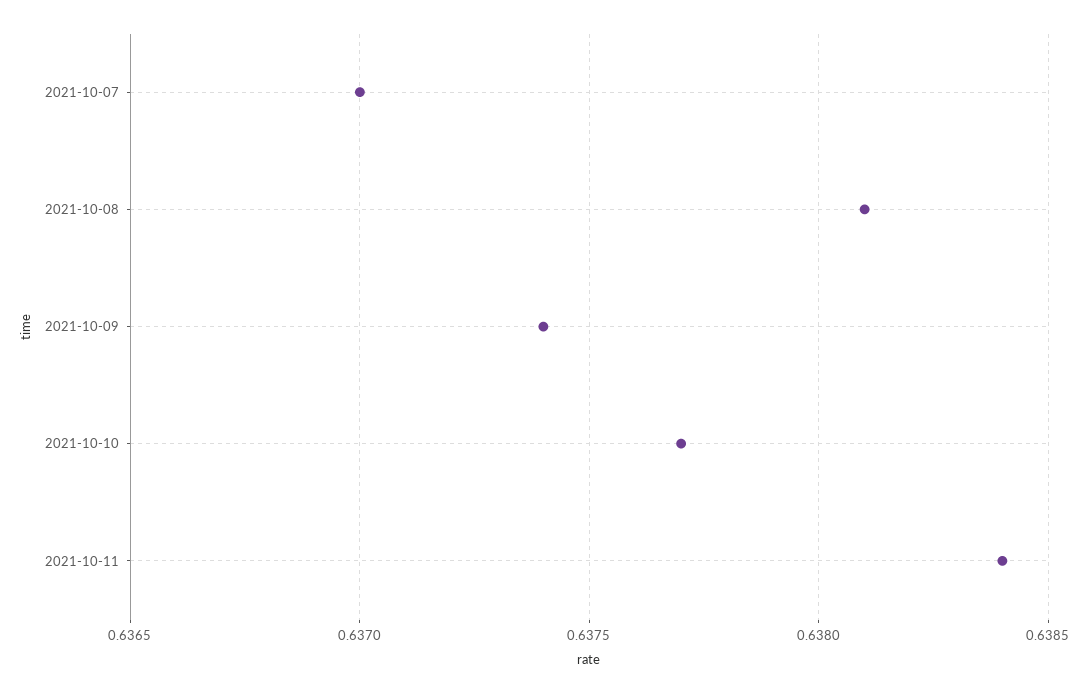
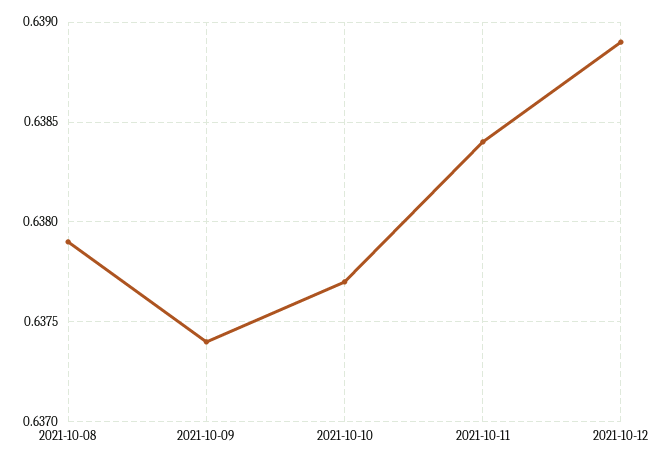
2021-10-07: 0.637 -> none
2021-10-08: 0.6381 -> 0.6379
2021-10-12: none -> 0.6389

